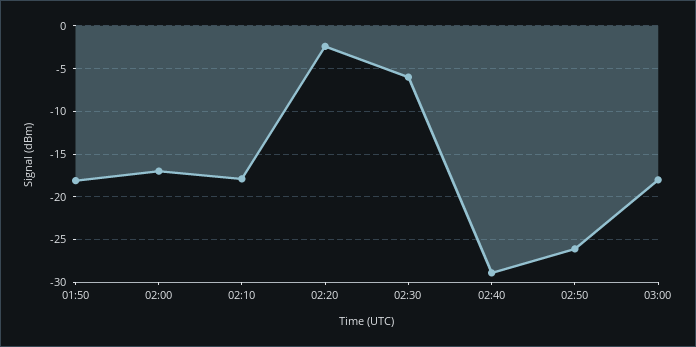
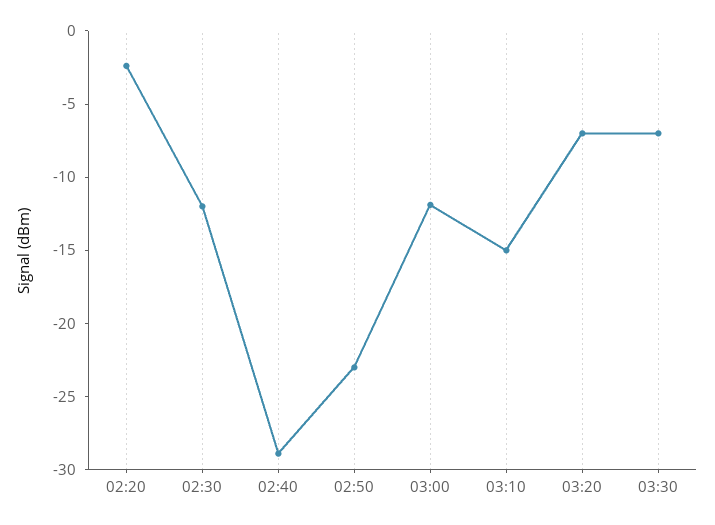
01:50: -18 -> none
02:00: -17 -> none
02:10: -18 -> none
02:30: -6 -> -12
02:50: -26 -> -23
03:00: -18 -> -12
03:10: none -> -15
03:20: none -> -7
03:30: none -> -7

